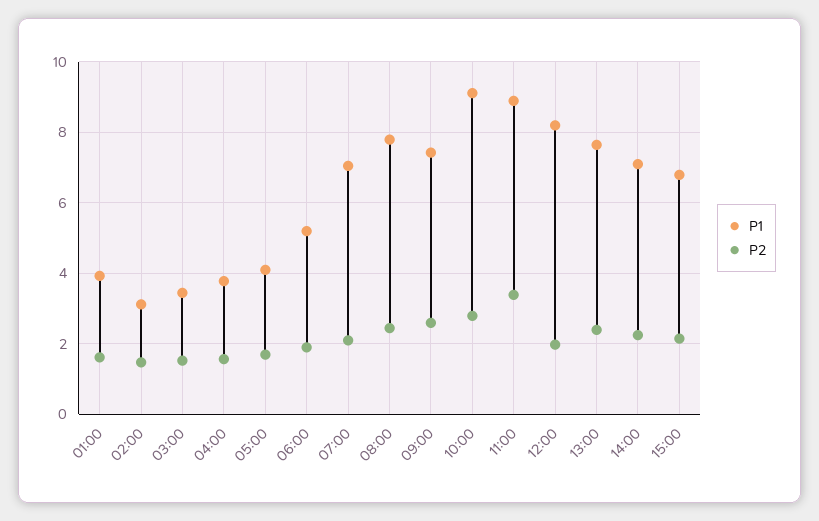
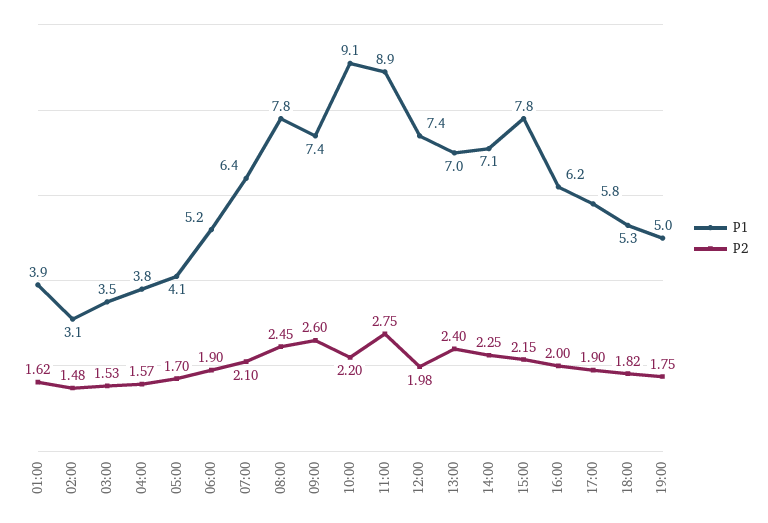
P1, 07:00: 7 -> 6.4
P2, 10:00: 2.8 -> 2.2
P2, 11:00: 3.4 -> 2.75
P1, 12:00: 8.2 -> 7.4
P1, 13:00: 7.6 -> 7
P1, 15:00: 6.8 -> 7.8
P1, 16:00: none -> 6.2
P2, 16:00: none -> 2
P1, 17:00: none -> 5.8
P2, 17:00: none -> 1.9
P1, 18:00: none -> 5.3
P2, 18:00: none -> 1.82
P1, 19:00: none -> 5
P2, 19:00: none -> 1.75

